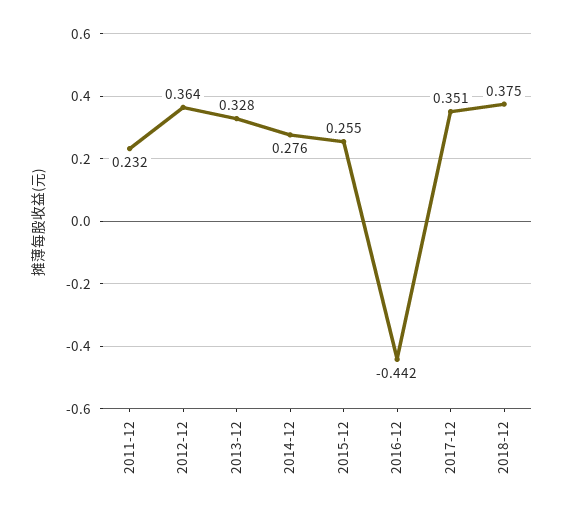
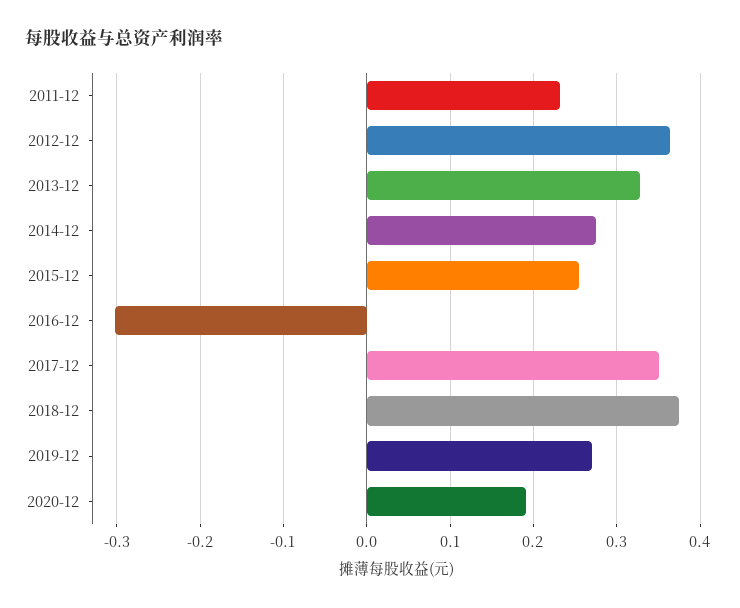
2016-12: -0.442 -> -0.3
2019-12: none -> 0.27
2020-12: none -> 0.19

